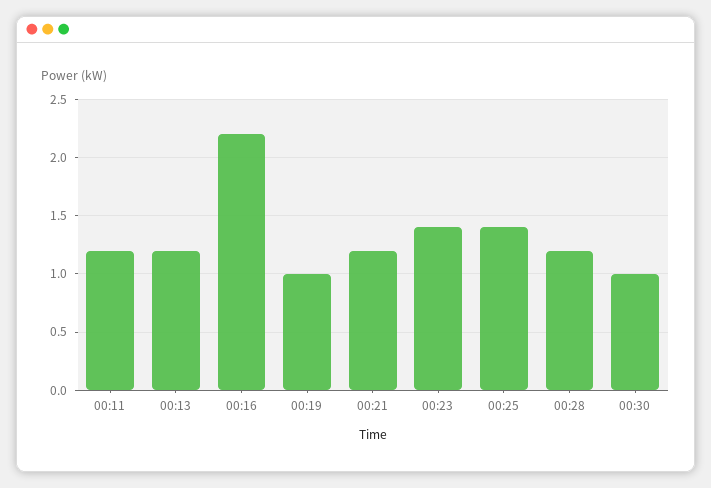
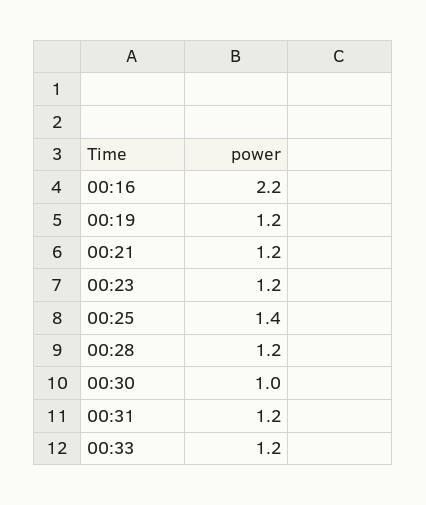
00:11: 1.2 -> none
00:13: 1.2 -> none
00:19: 1 -> 1.2
00:23: 1.4 -> 1.2
00:31: none -> 1.2
00:33: none -> 1.2

